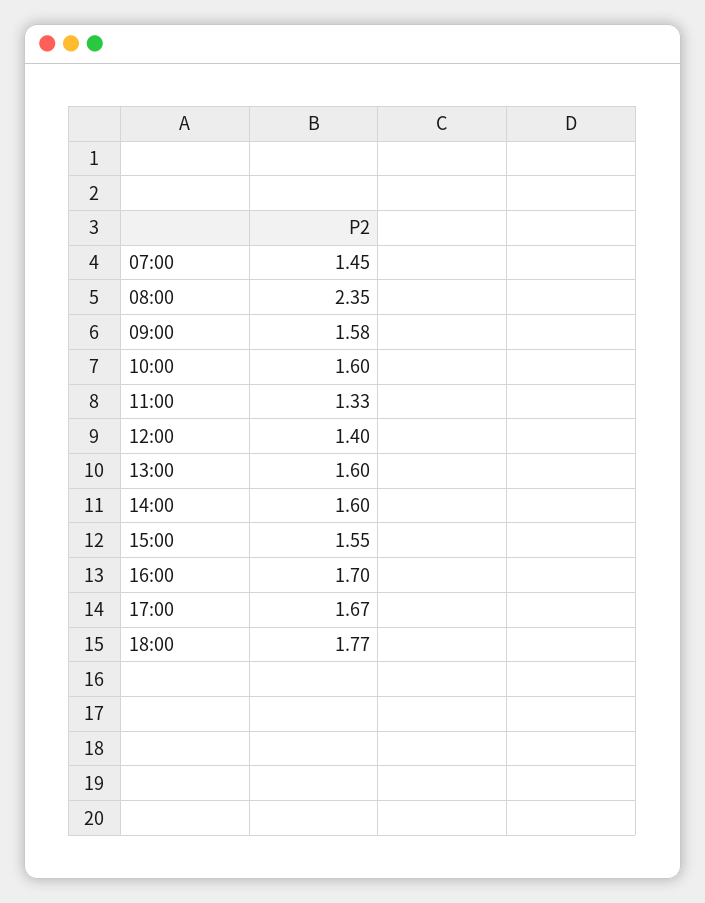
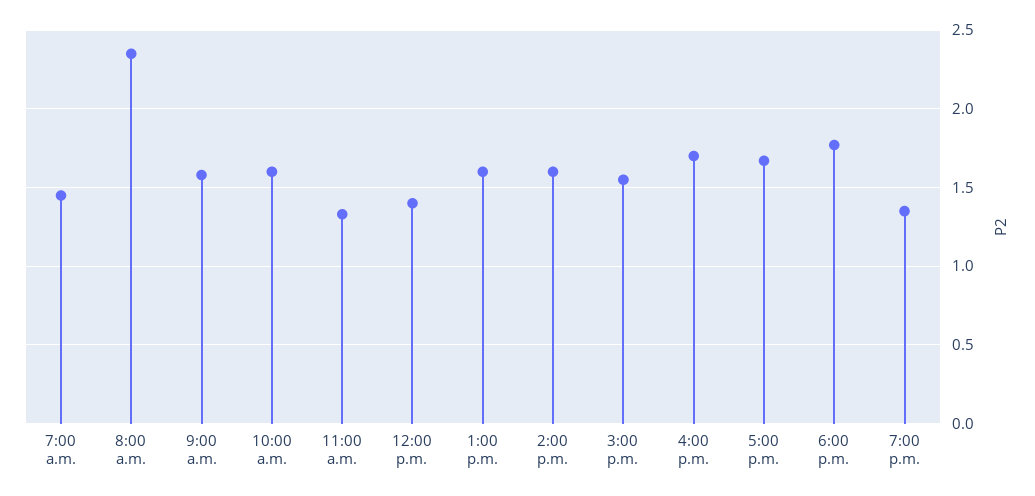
7:00 p.m.: none -> 1.35

